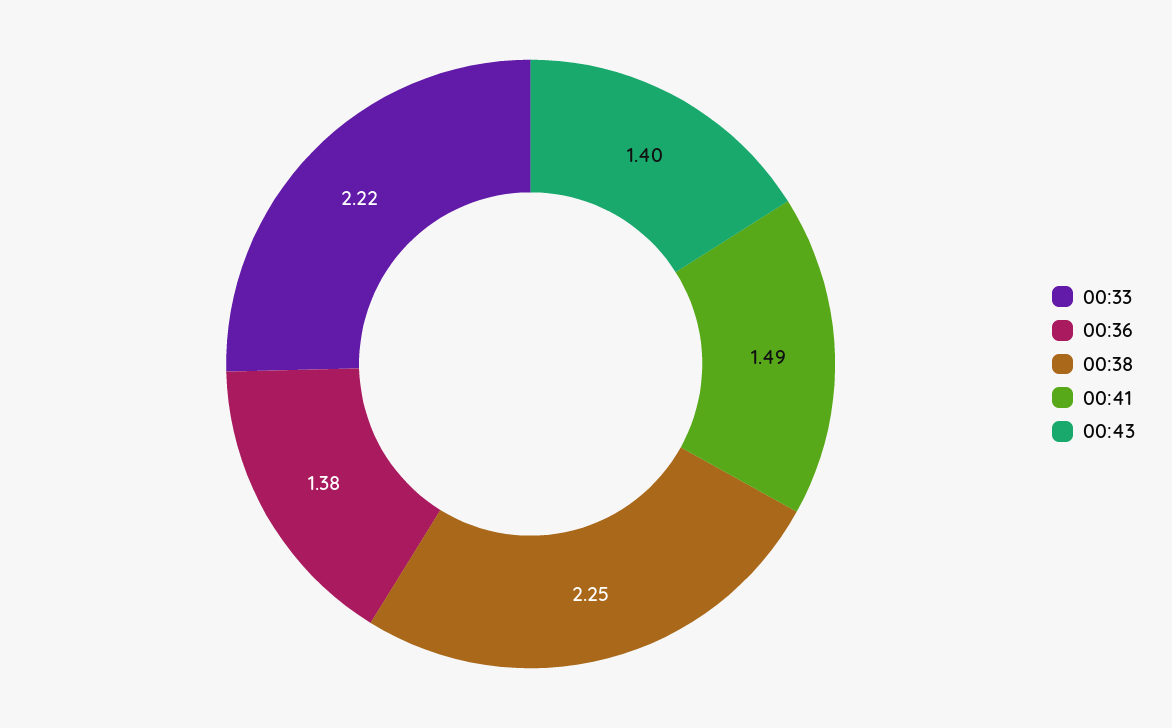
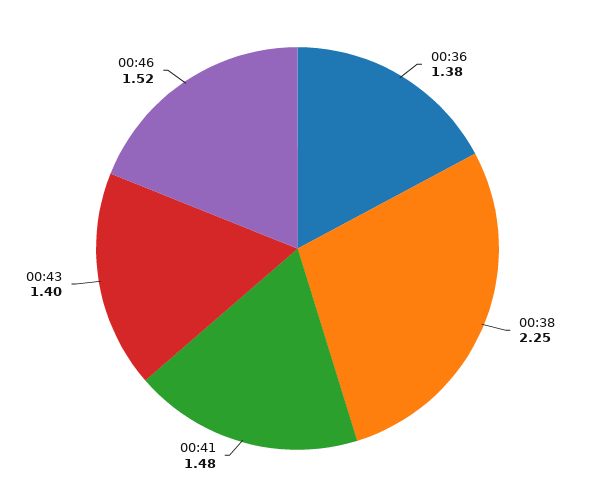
00:33: 2.22 -> none
00:41: 1.49 -> 1.48
00:46: none -> 1.52

